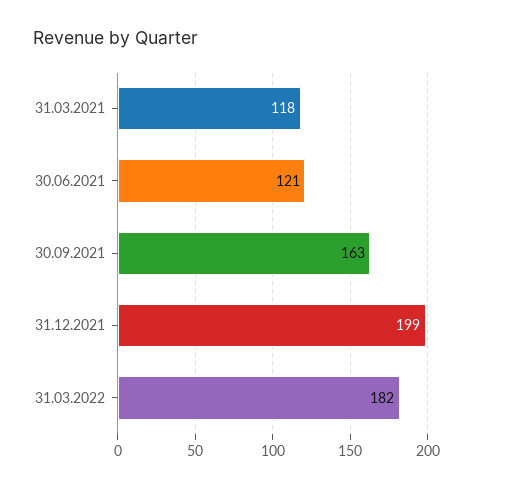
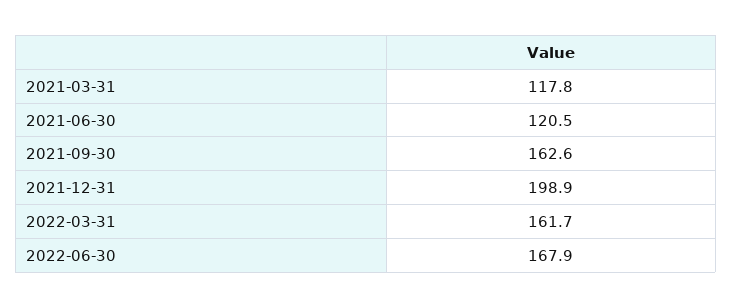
31.03.2022: 182 -> 161.7
2022-06-30: none -> 167.9

